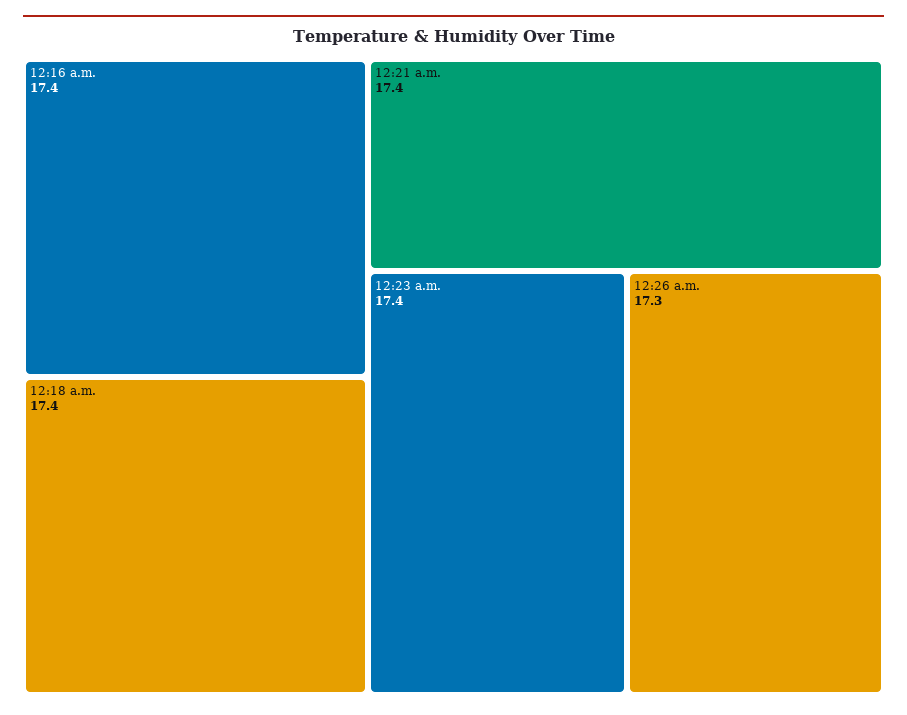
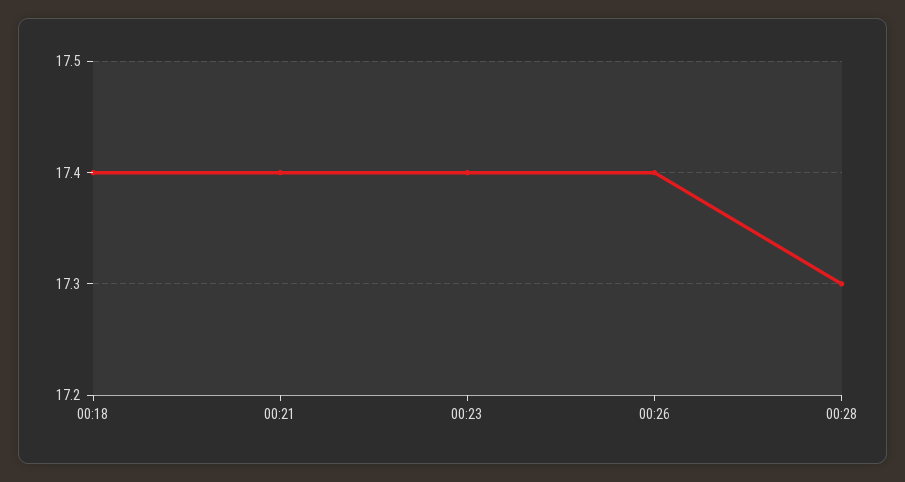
12:16 a.m.: 17.4 -> none
12:26 a.m.: 17.3 -> 17.4
00:28: none -> 17.3

